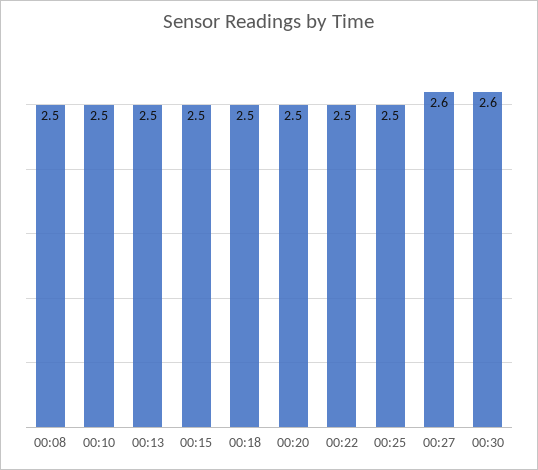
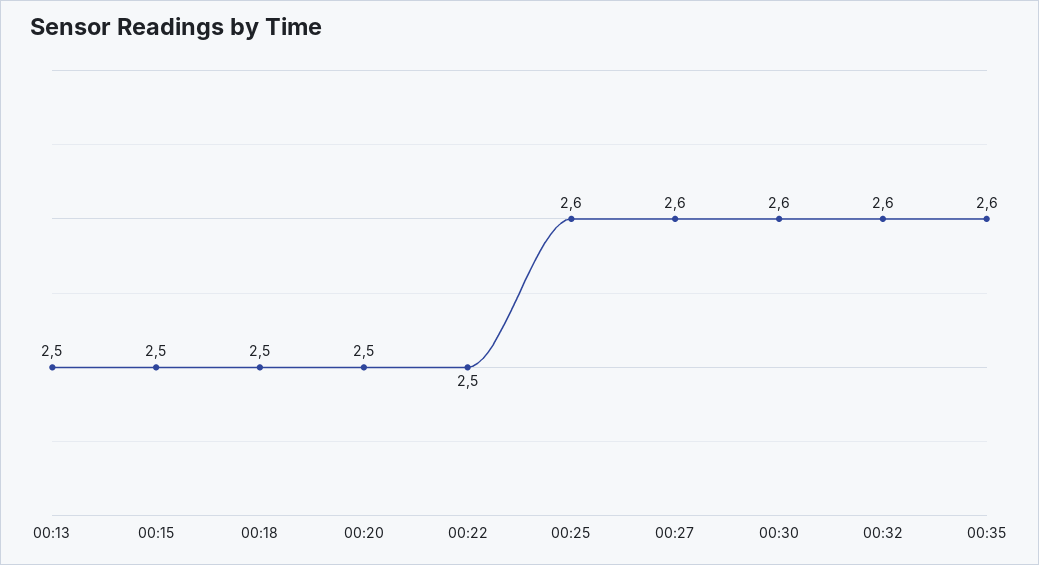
00:08: 2.5 -> none
00:10: 2.5 -> none
00:25: 2.5 -> 2.6
00:32: none -> 2.6
00:35: none -> 2.6

